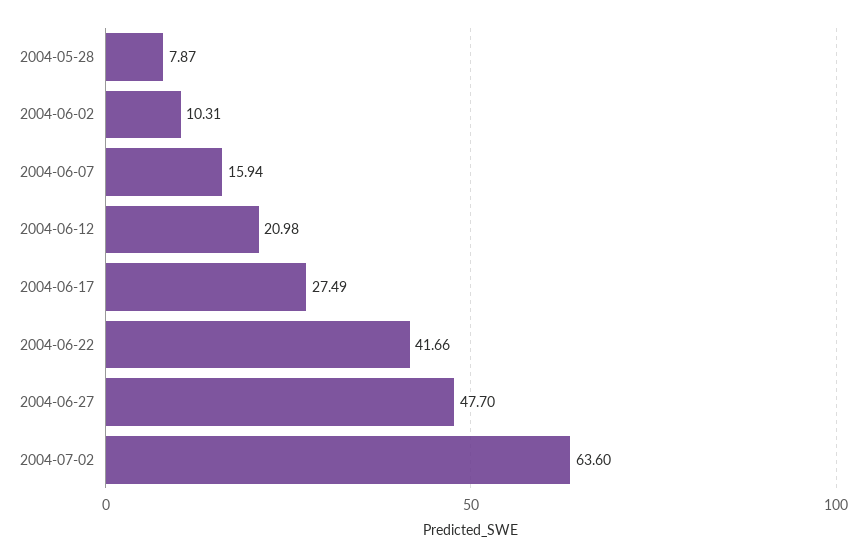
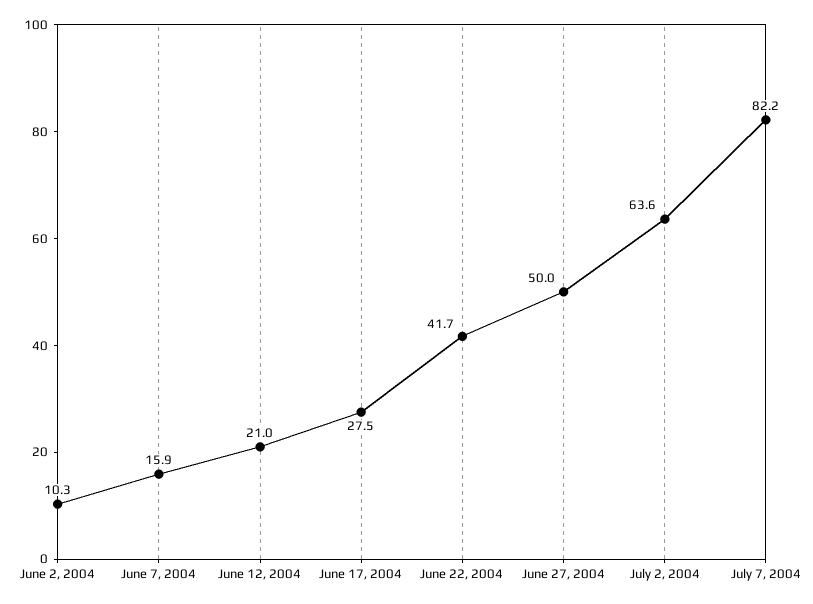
2004-05-28: 7.87 -> none
2004-06-27: 47.7 -> 50
July 7, 2004: none -> 82.2

